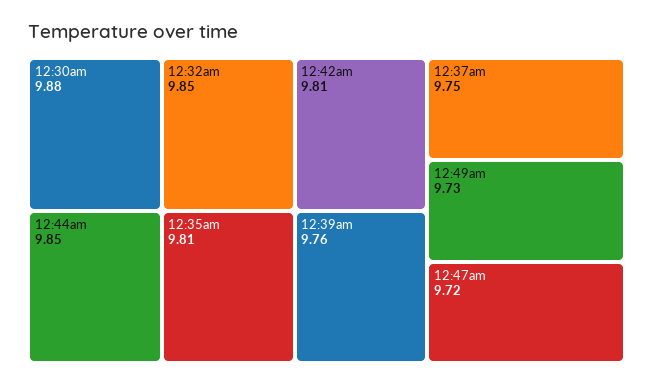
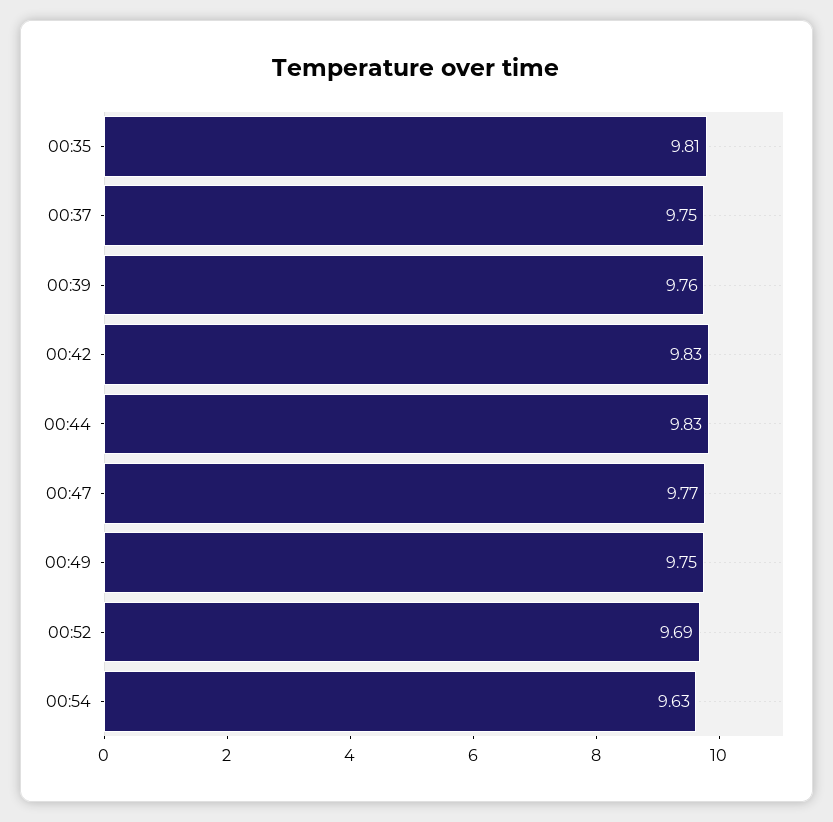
12:30am: 9.88 -> none
12:32am: 9.85 -> none
12:44am: 9.85 -> 9.83
12:42am: 9.81 -> 9.83
12:49am: 9.73 -> 9.75
12:47am: 9.72 -> 9.77
00:52: none -> 9.69
00:54: none -> 9.63

